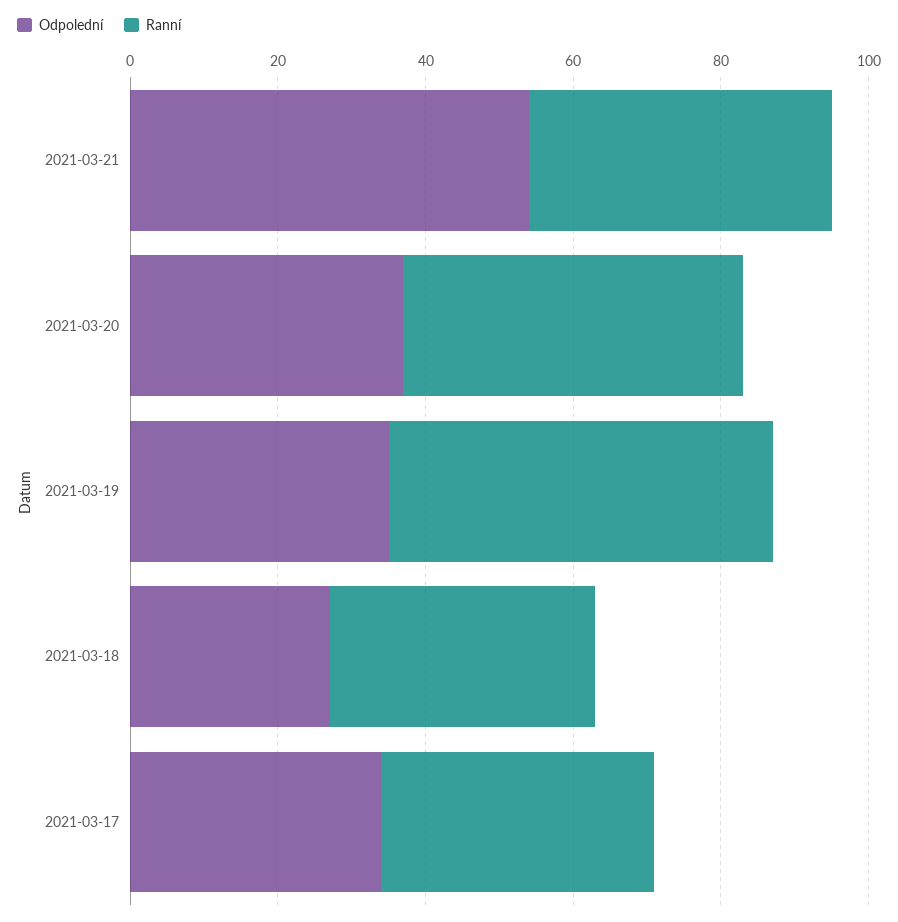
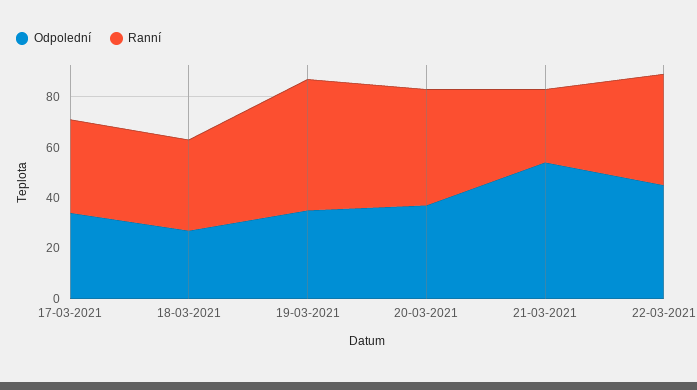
Ranní, 2021-03-21: 40 -> 30
Odpolední, 22-03-2021: none -> 45
Ranní, 22-03-2021: none -> 45

